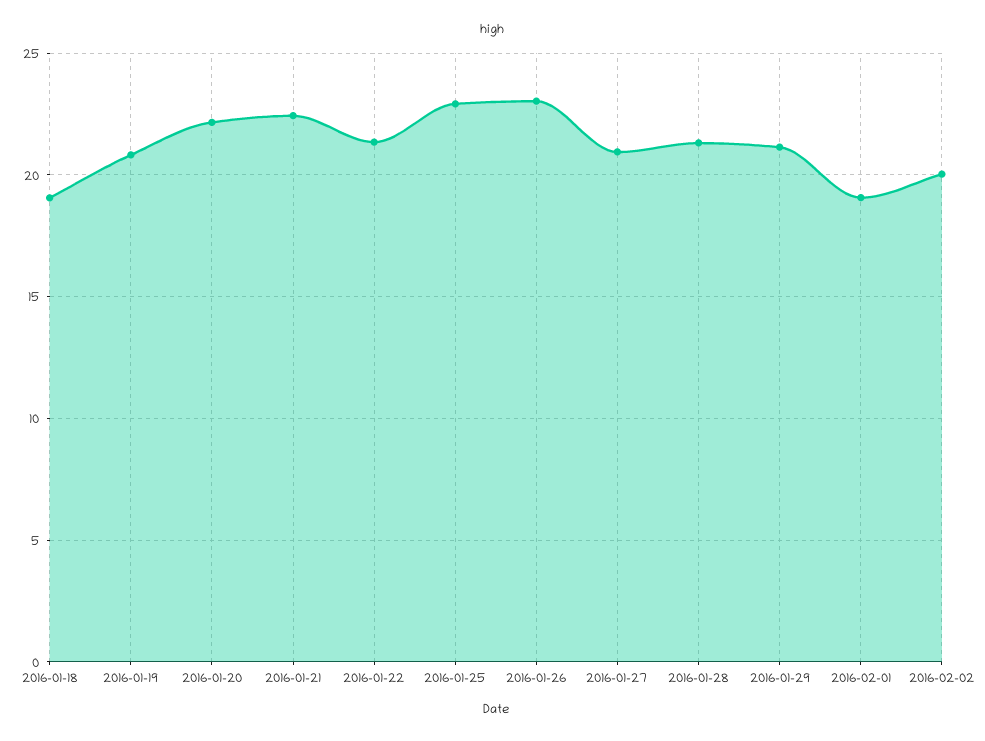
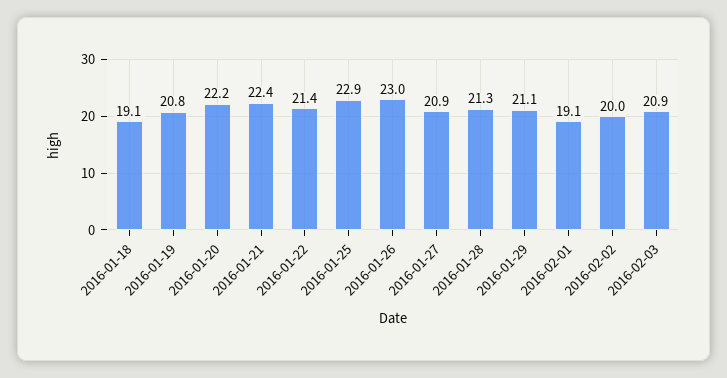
2016-02-03: none -> 20.9

